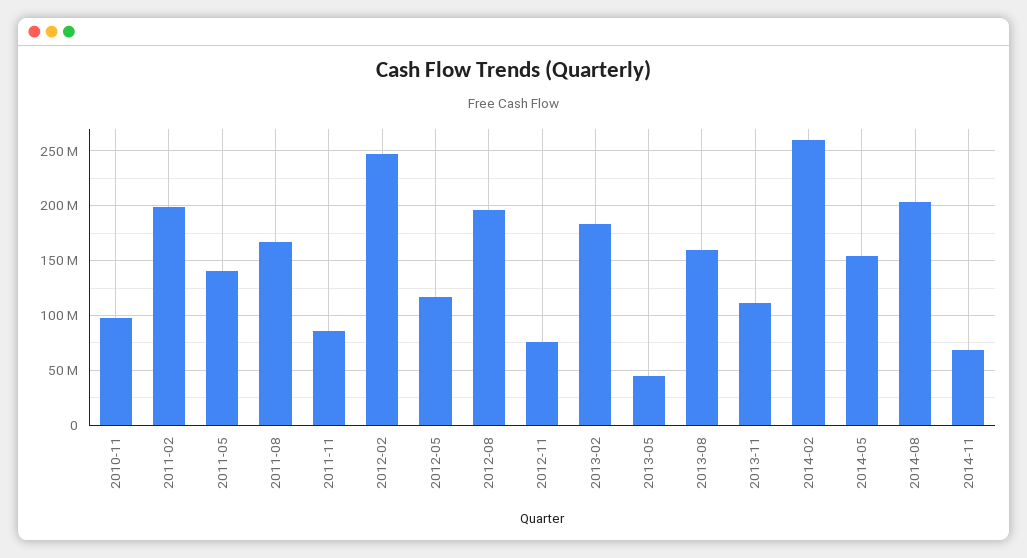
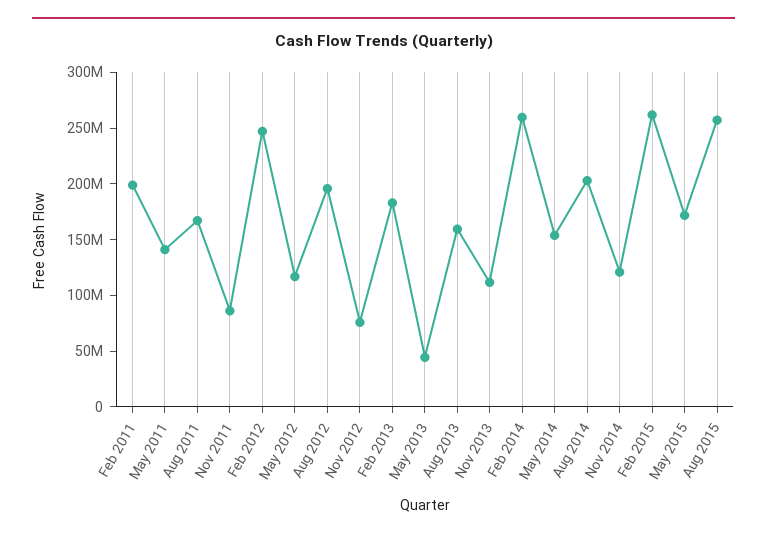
2010-11: 100000000 -> none
2014-11: 70000000 -> 120000000
Feb 2015: none -> 260000000
May 2015: none -> 170000000
Aug 2015: none -> 260000000

